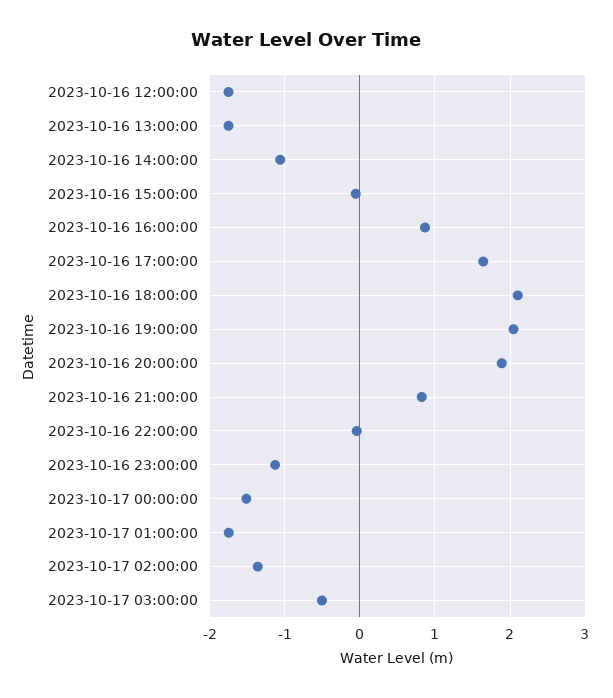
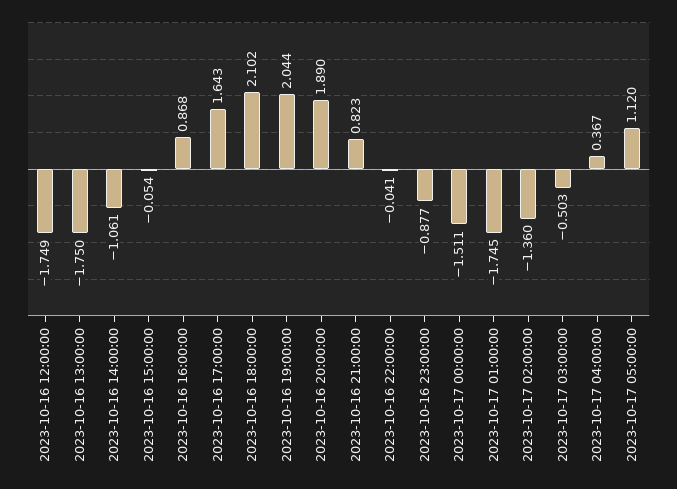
2023-10-16 23:00:00: -1.1 -> -0.877
2023-10-17 04:00:00: none -> 0.367
2023-10-17 05:00:00: none -> 1.12

